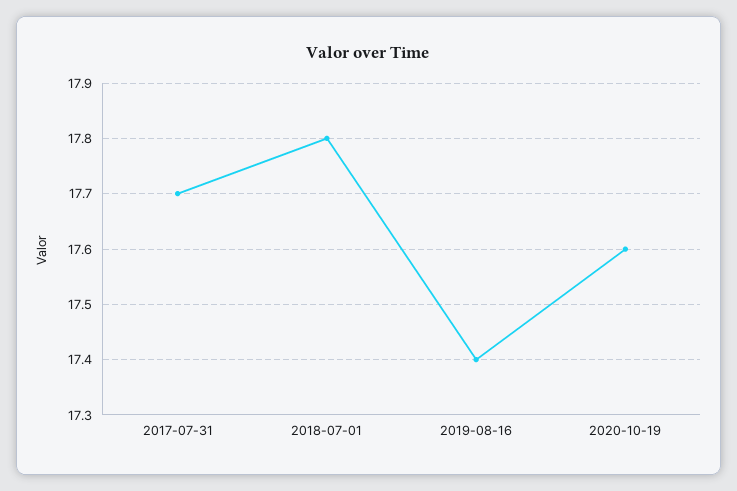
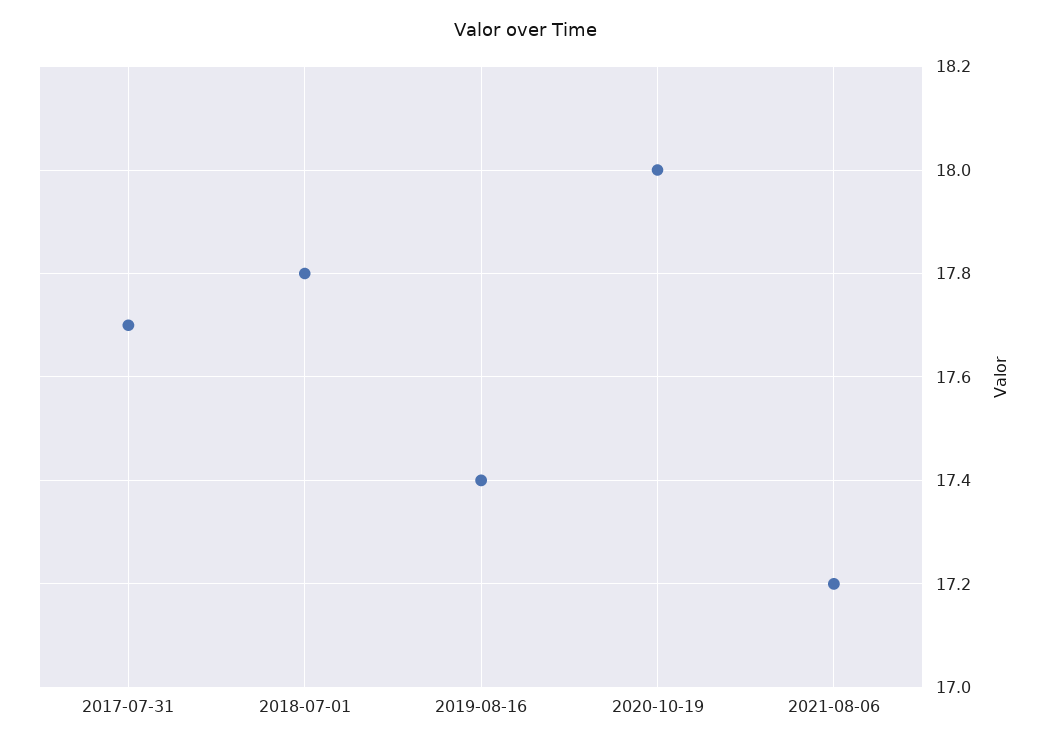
2020-10-19: 17.6 -> 18
2021-08-06: none -> 17.2

